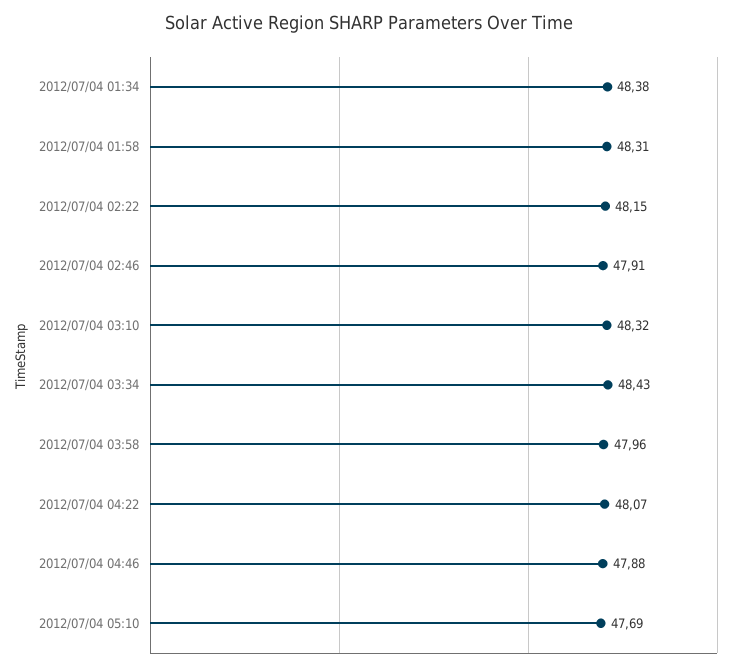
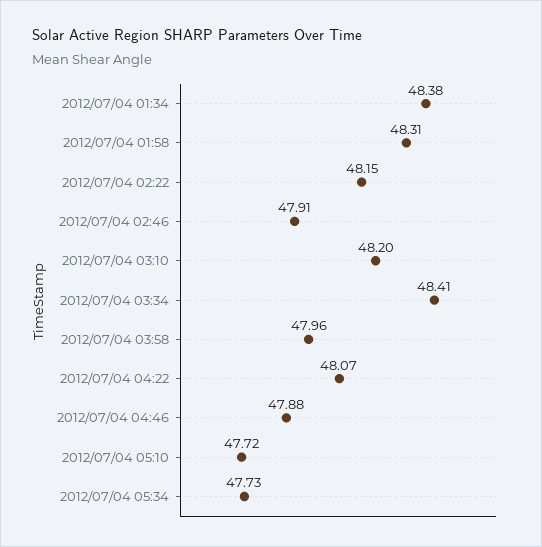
2012/07/04 03:10: 48.32 -> 48.2
2012/07/04 03:34: 48.43 -> 48.41
2012/07/04 05:10: 47.69 -> 47.72
2012/07/04 05:34: none -> 47.73

